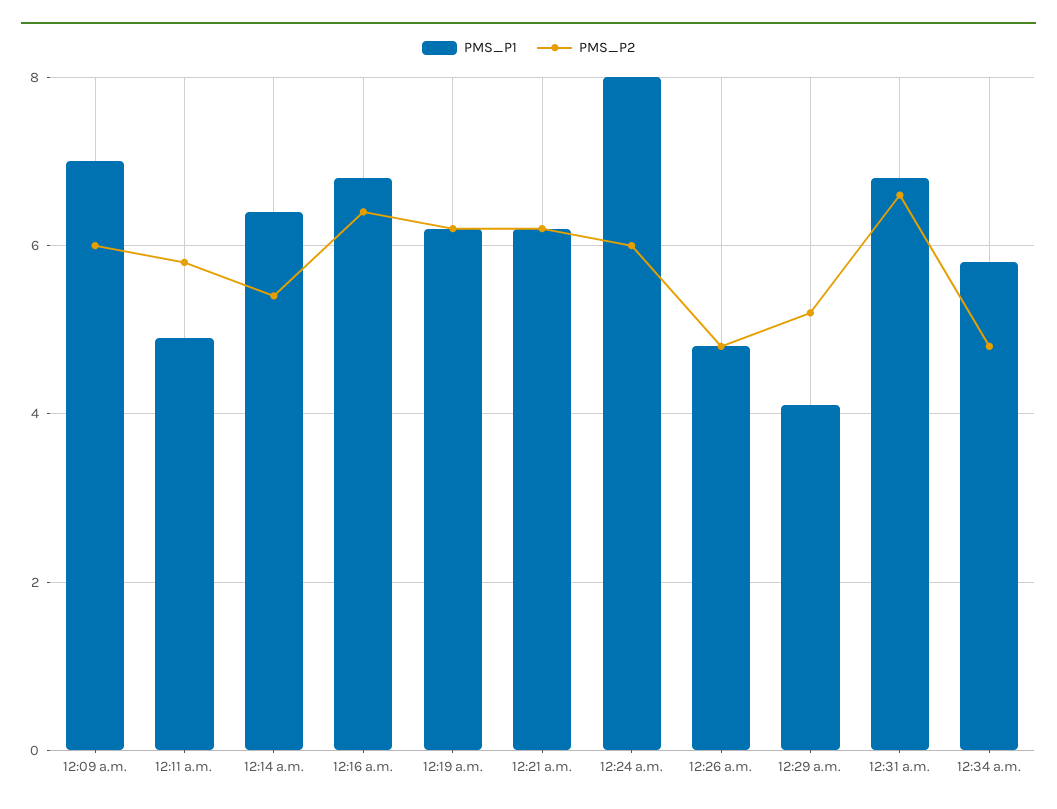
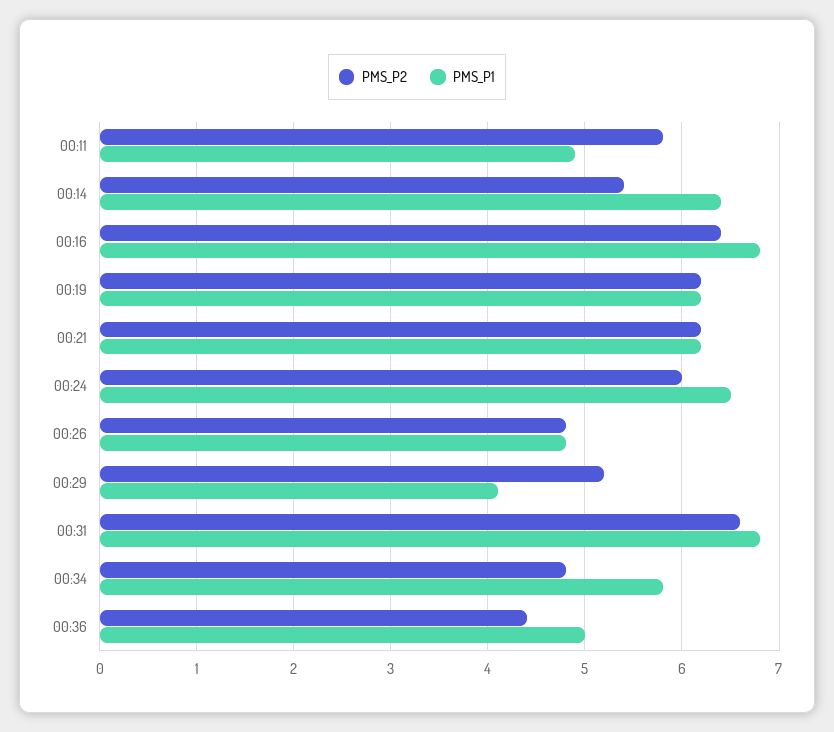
PMS_P1, 12:09 a.m.: 7 -> none
PMS_P2, 12:09 a.m.: 6 -> none
PMS_P1, 12:24 a.m.: 8 -> 6.5
PMS_P2, 00:36: none -> 4.4
PMS_P1, 00:36: none -> 5

